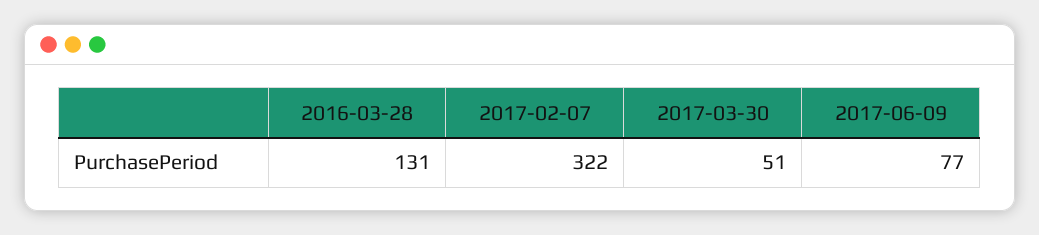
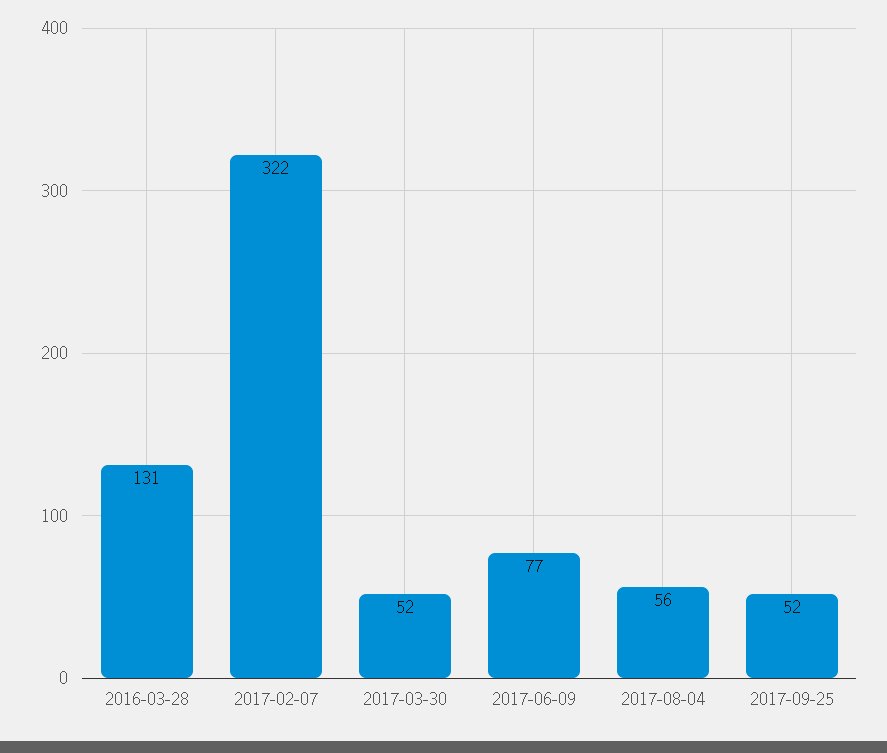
2017-03-30: 51 -> 52
2017-08-04: none -> 56
2017-09-25: none -> 52

